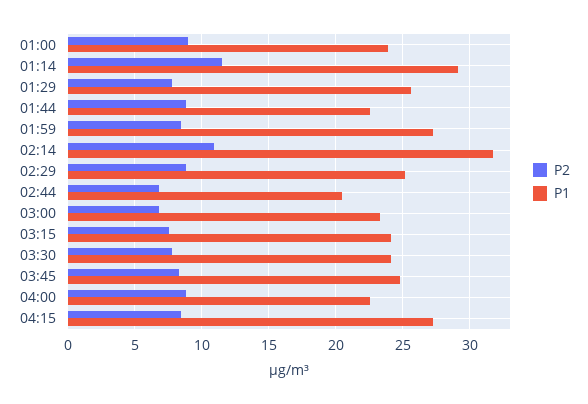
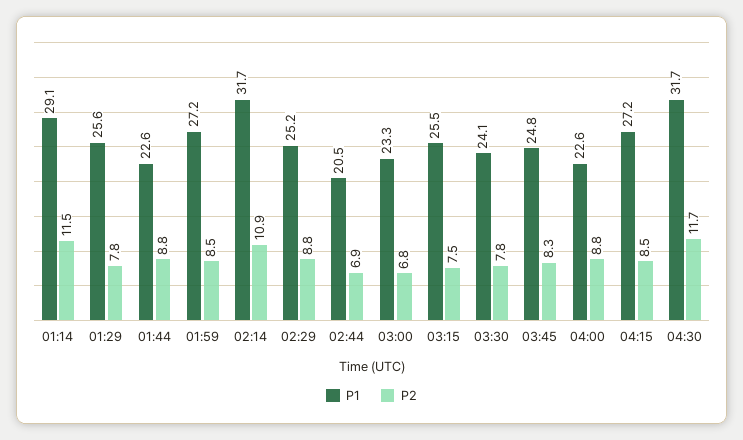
P2, 01:00: 9 -> none
P1, 01:00: 24 -> none
P1, 03:15: 24 -> 25.5
P1, 04:30: none -> 31.7
P2, 04:30: none -> 11.7

